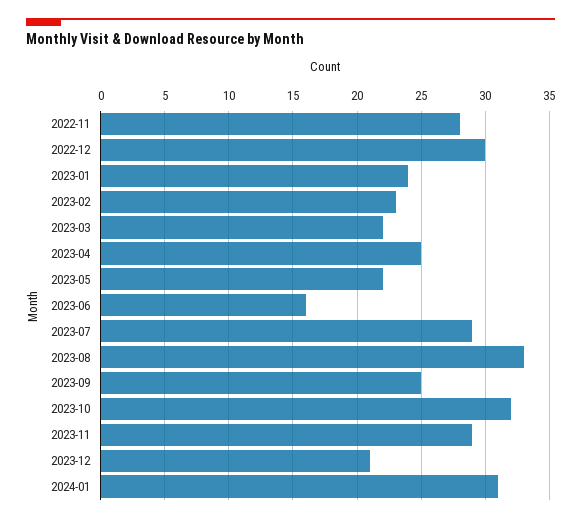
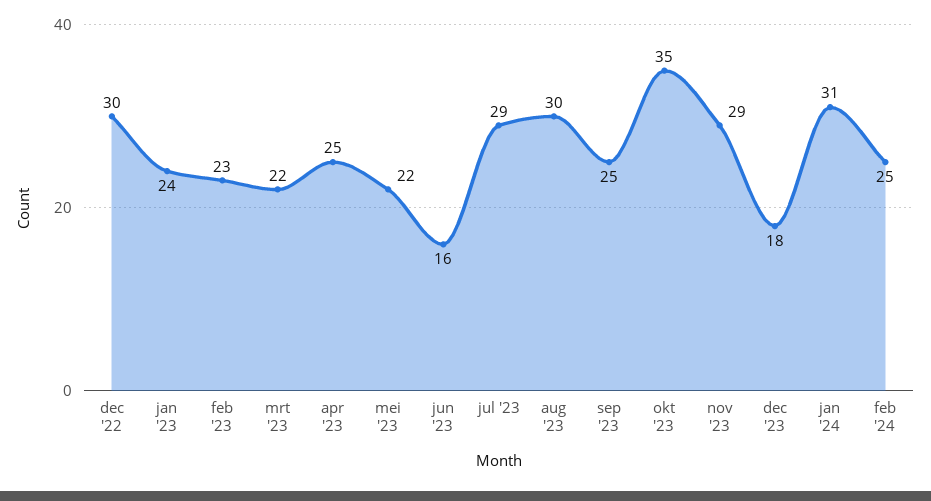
2022-11: 28 -> none
2023-08: 33 -> 30
2023-10: 32 -> 35
2023-12: 21 -> 18
feb '24: none -> 25

